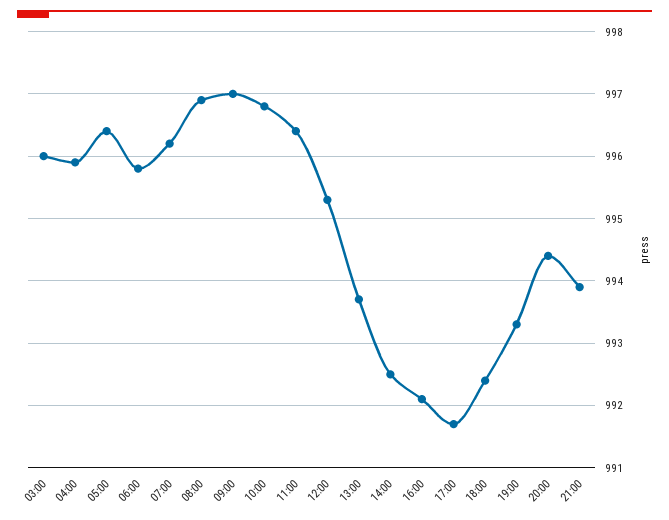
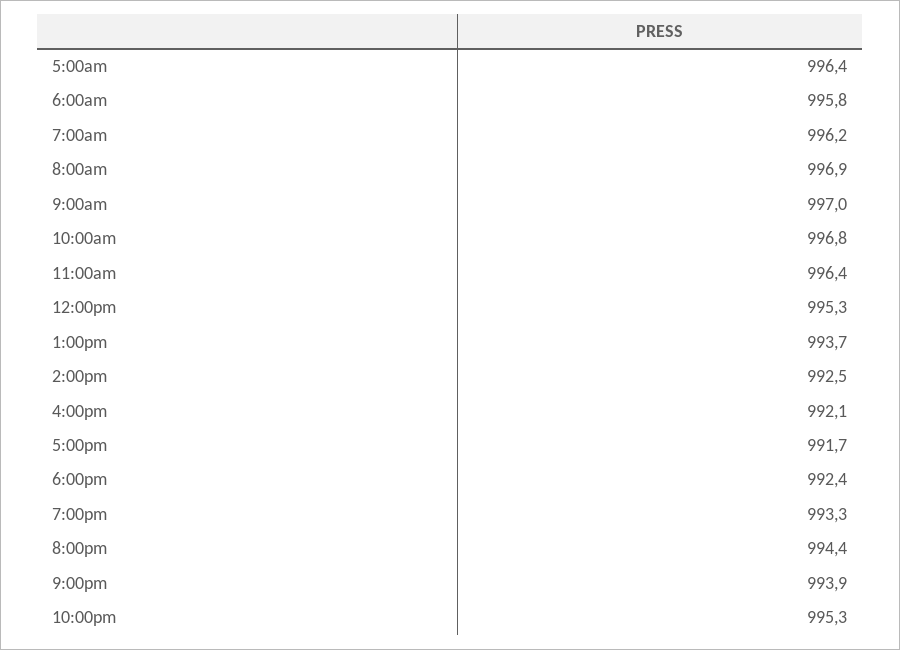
03:00: 996 -> none
04:00: 995.9 -> none
10:00pm: none -> 995.3

